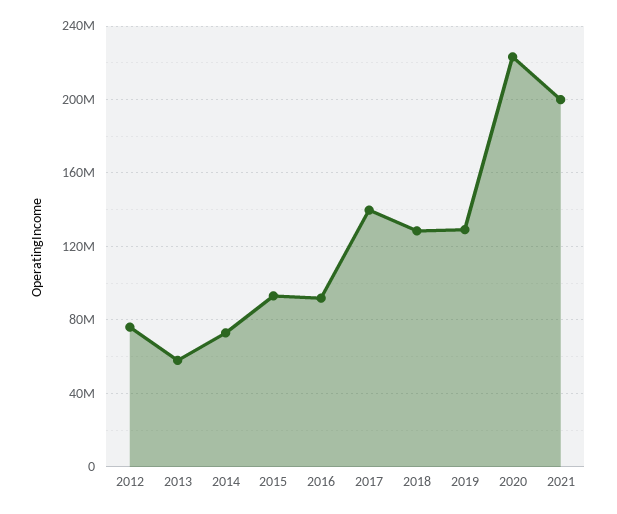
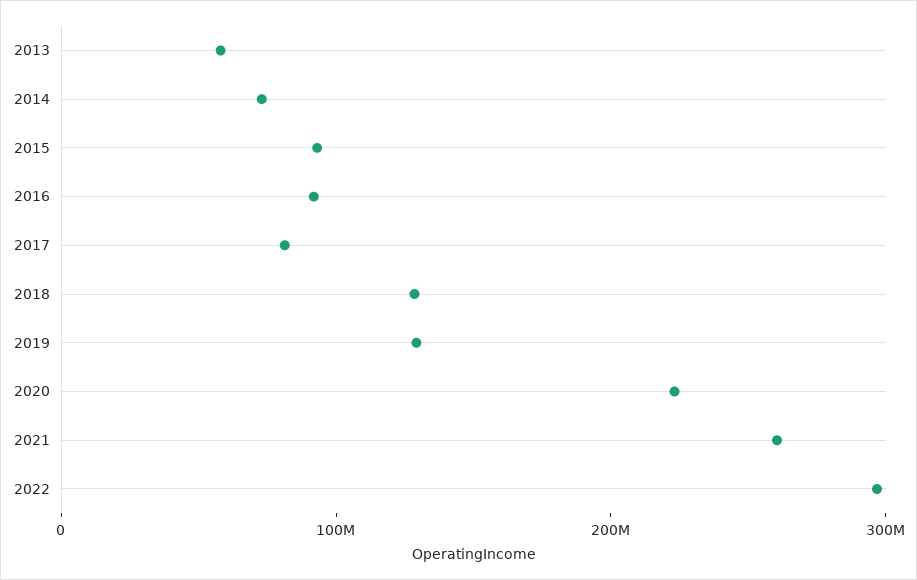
2012: 75000000 -> none
2017: 140000000 -> 80000000
2021: 200000000 -> 260000000
2022: none -> 300000000

